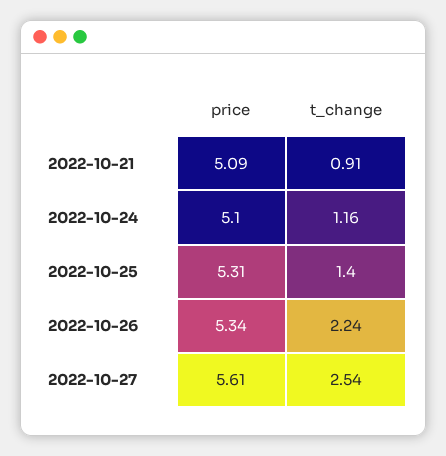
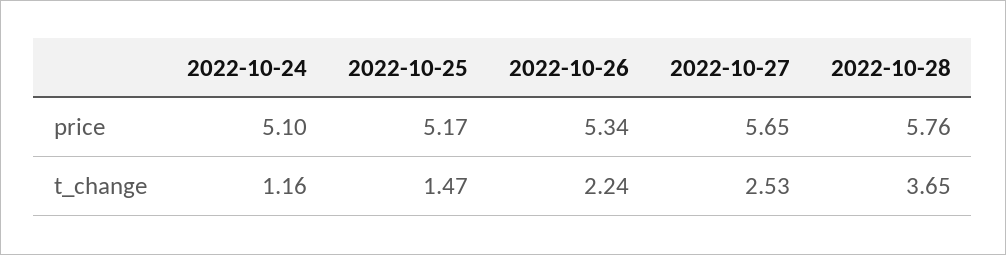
price, 2022-10-21: 5.09 -> none
t_change, 2022-10-21: 0.91 -> none
price, 2022-10-25: 5.31 -> 5.17
t_change, 2022-10-25: 1.4 -> 1.47
price, 2022-10-27: 5.61 -> 5.65
t_change, 2022-10-27: 2.54 -> 2.53
price, 2022-10-28: none -> 5.76
t_change, 2022-10-28: none -> 3.65

